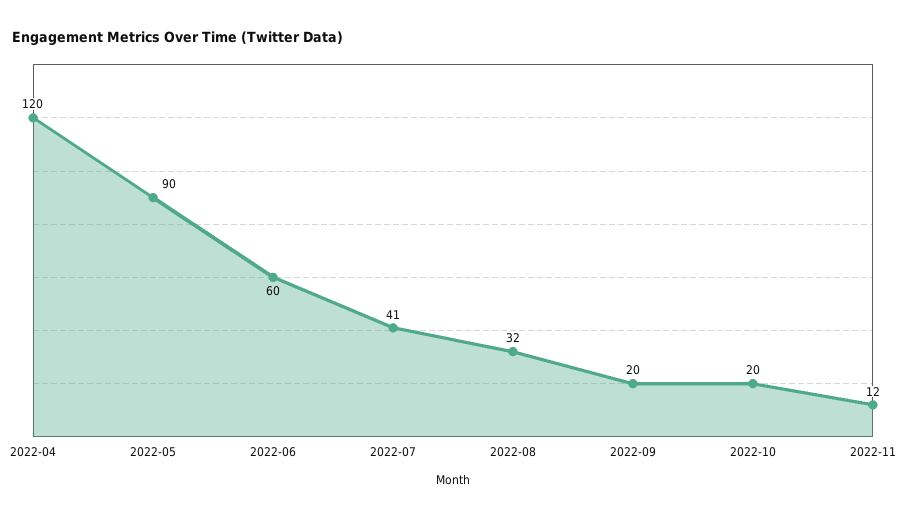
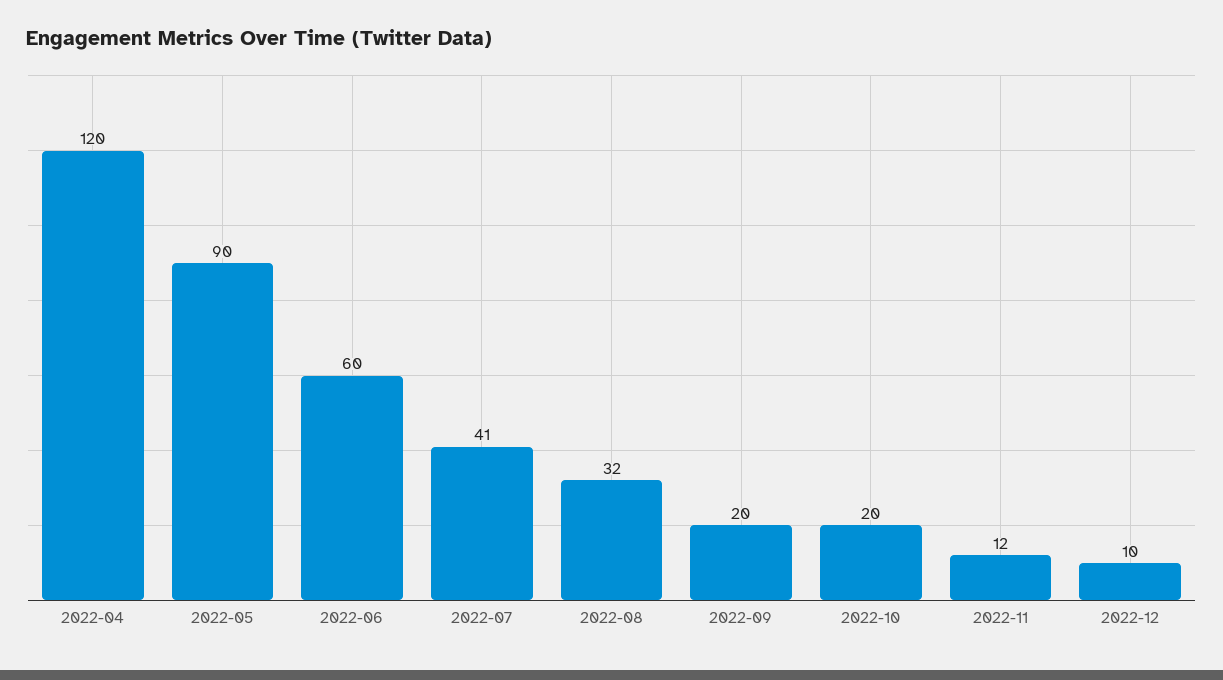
2022-12: none -> 10

